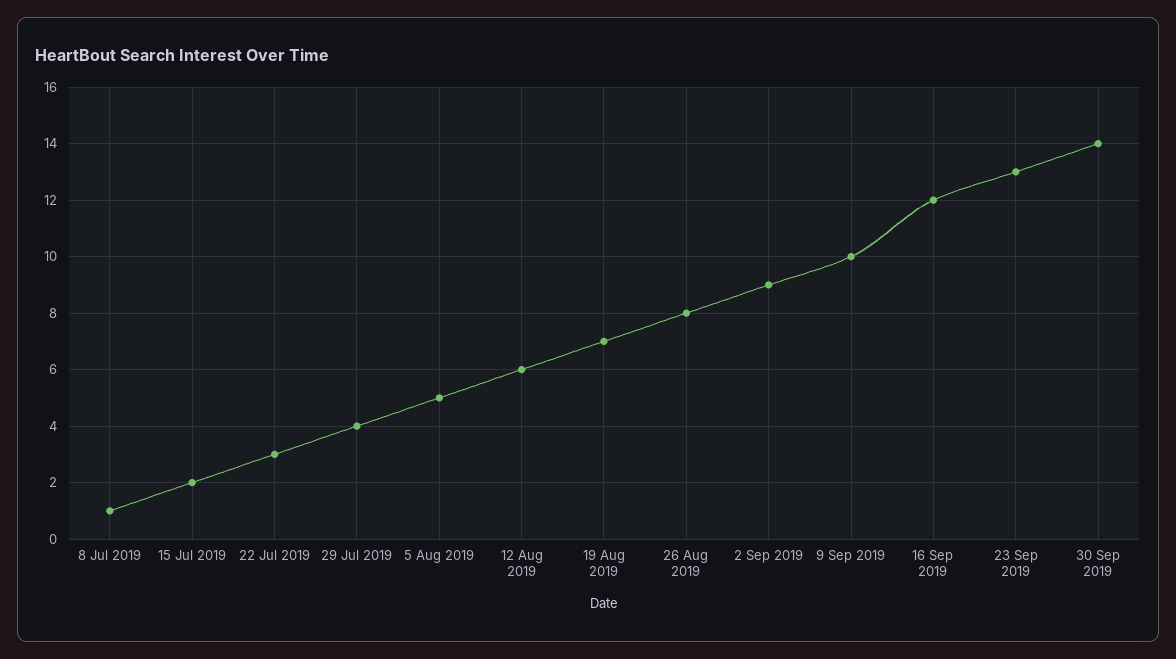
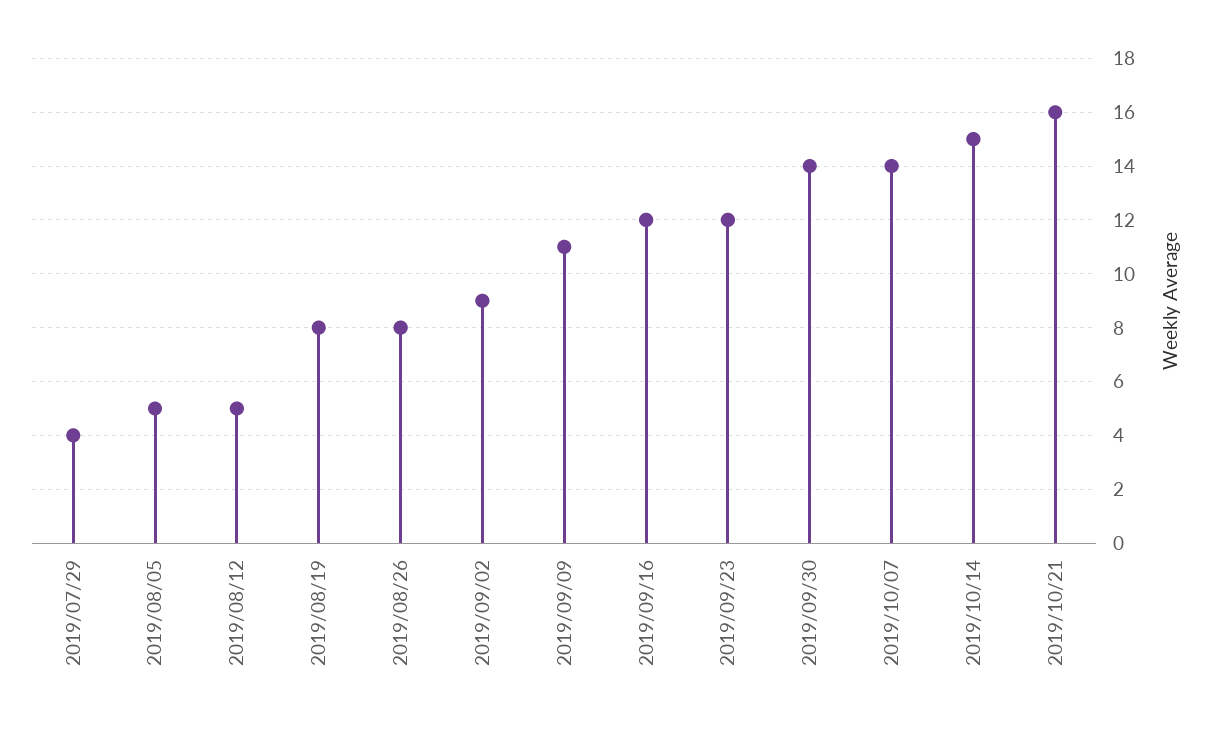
8 Jul 2019: 1 -> none
15 Jul 2019: 2 -> none
22 Jul 2019: 3 -> none
12 Aug 2019: 6 -> 5
19 Aug 2019: 7 -> 8
9 Sep 2019: 10 -> 11
23 Sep 2019: 13 -> 12
2019/10/07: none -> 14
2019/10/14: none -> 15
2019/10/21: none -> 16

